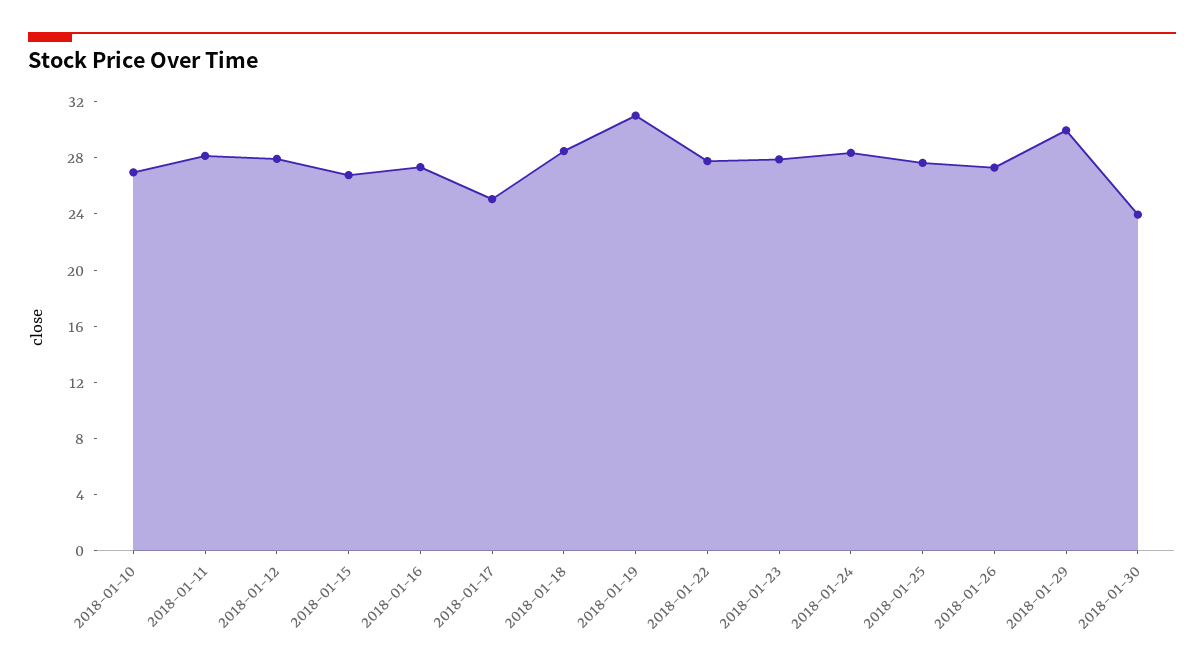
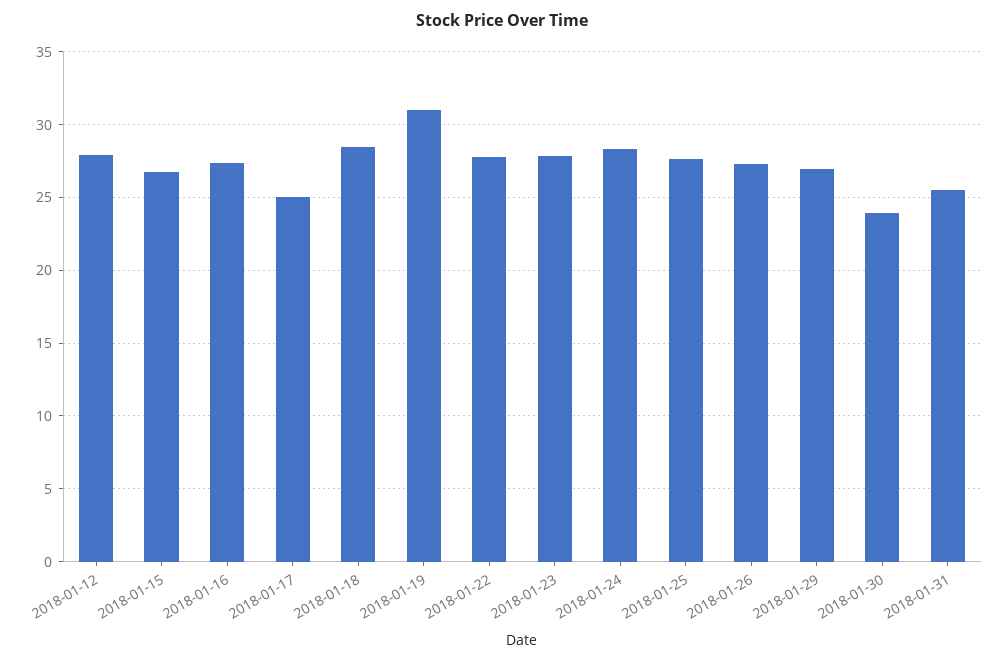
2018-01-10: 27 -> none
2018-01-11: 28 -> none
2018-01-29: 30 -> 27
2018-01-31: none -> 25.5

